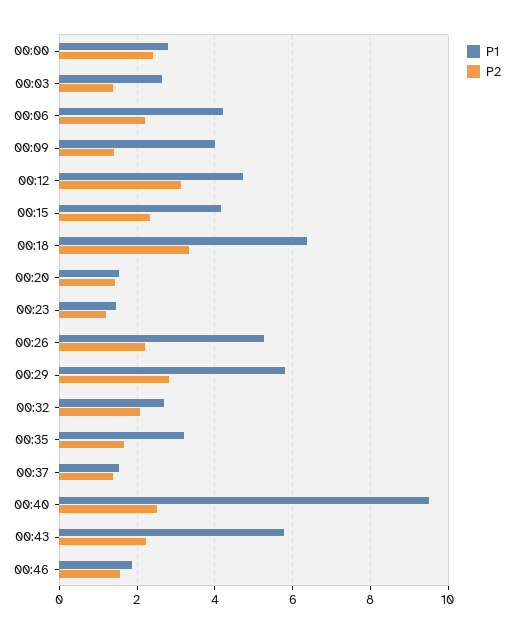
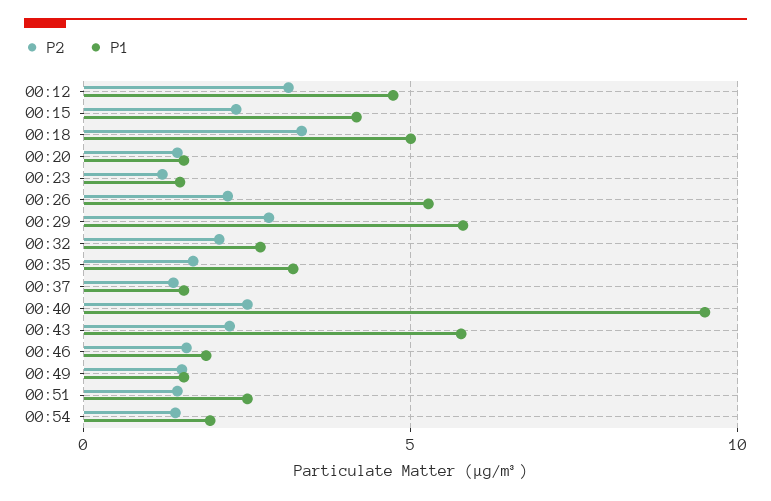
P1, 00:00: 2.8 -> none
P2, 00:00: 2.4 -> none
P1, 00:03: 2.6 -> none
P2, 00:03: 1.4 -> none
P1, 00:06: 4.2 -> none
P2, 00:06: 2.2 -> none
P1, 00:09: 4 -> none
P2, 00:09: 1.4 -> none
P1, 00:18: 6.4 -> 5
P2, 00:49: none -> 1.5
P1, 00:49: none -> 1.5
P2, 00:51: none -> 1.5
P1, 00:51: none -> 2.5
P2, 00:54: none -> 1.5
P1, 00:54: none -> 2

